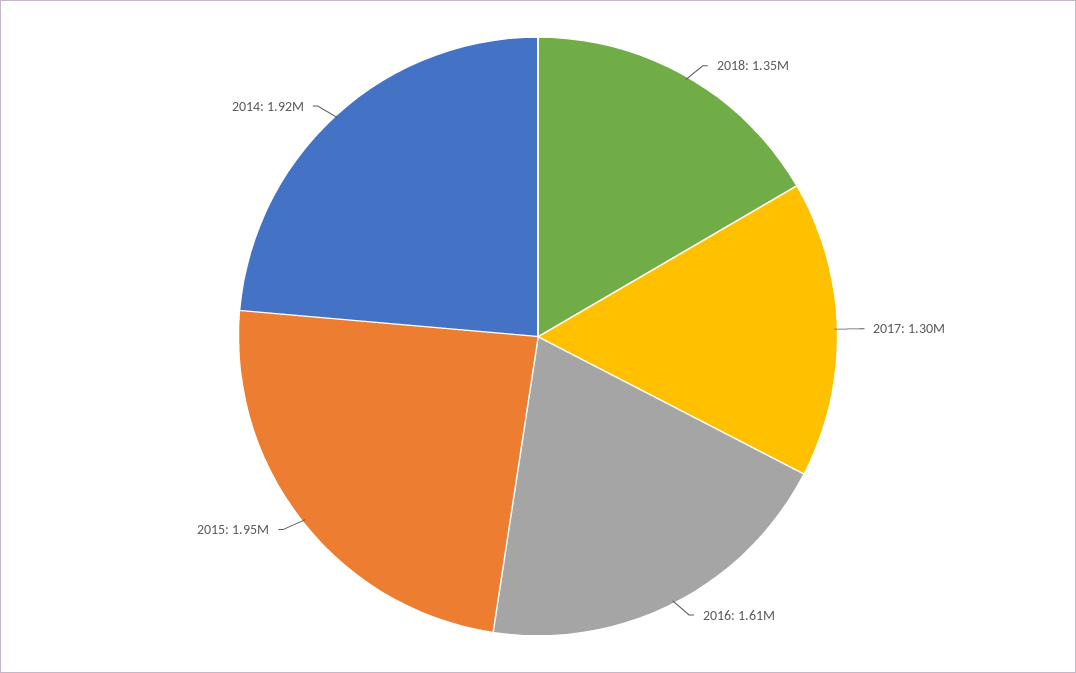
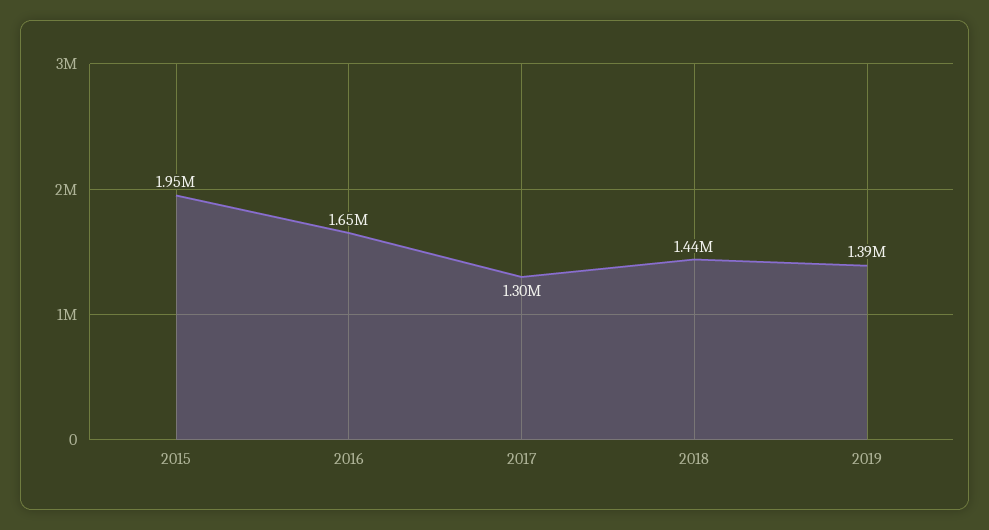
2018: 1350000 -> 1440000
2016: 1610000 -> 1650000
2014: 1920000 -> none
2019: none -> 1390000

